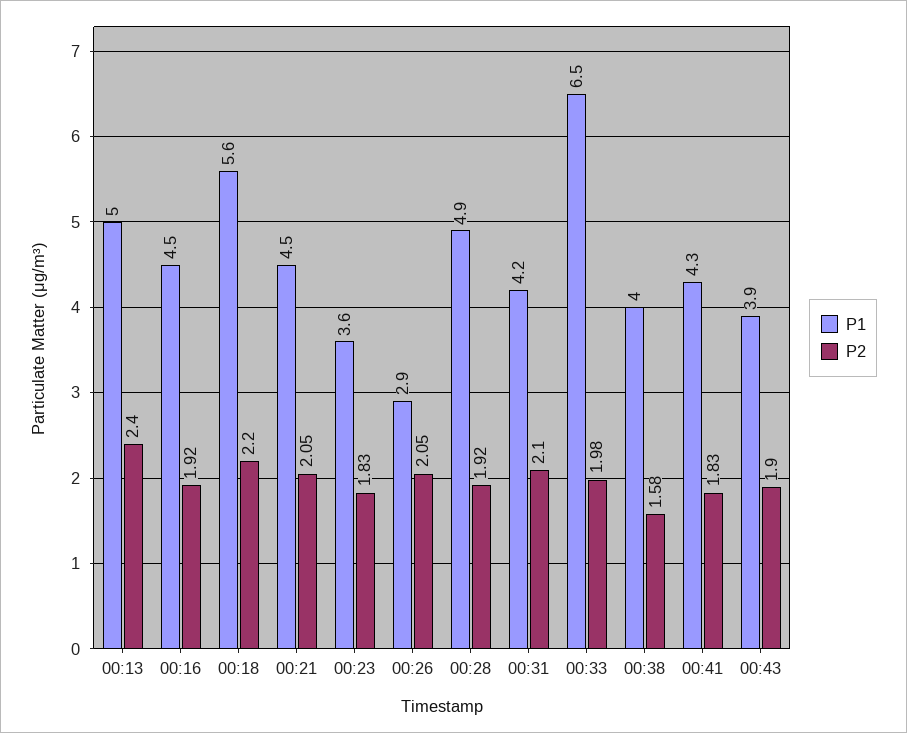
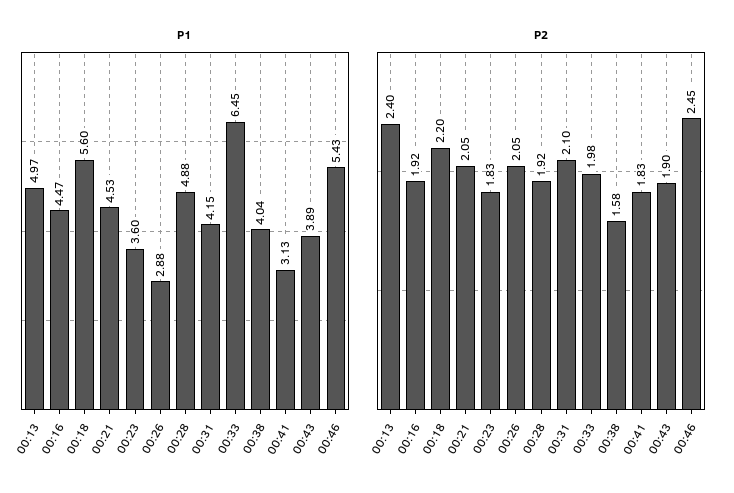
P1, 00:41: 4.3 -> 3.13
P1, 00:46: none -> 5.43
P2, 00:46: none -> 2.45

